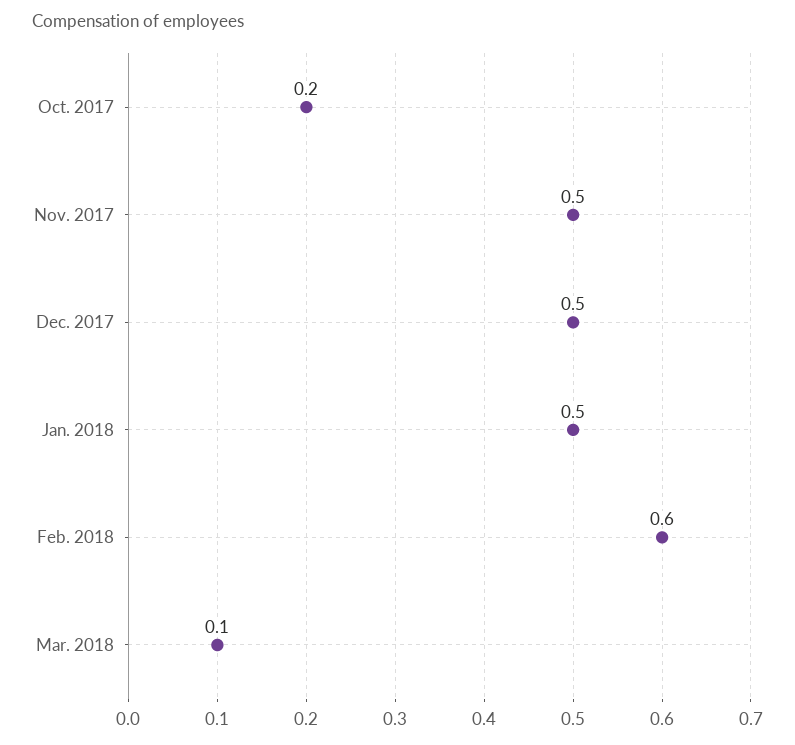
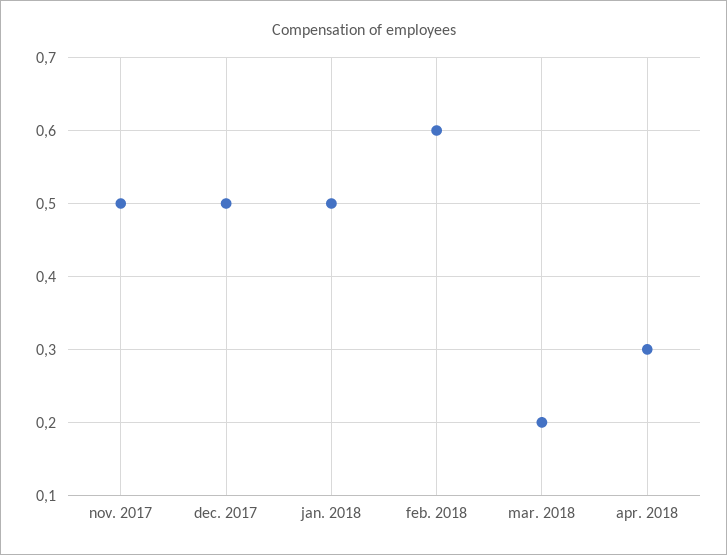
Oct. 2017: 0.2 -> none
Mar. 2018: 0.1 -> 0.2
apr. 2018: none -> 0.3

